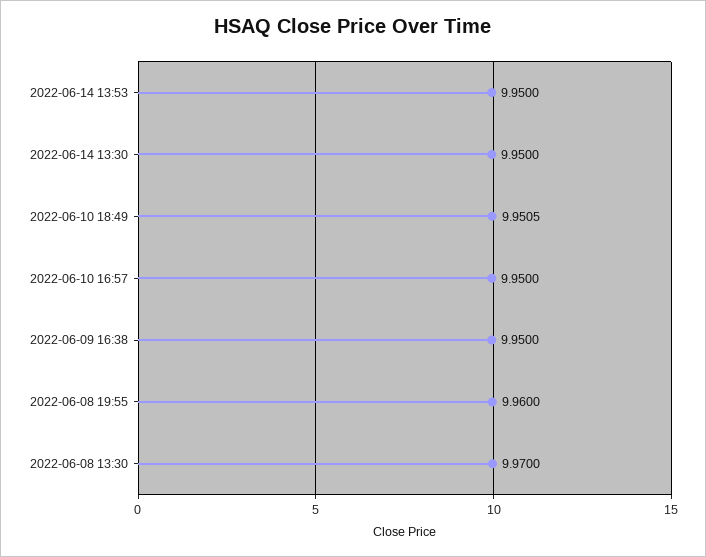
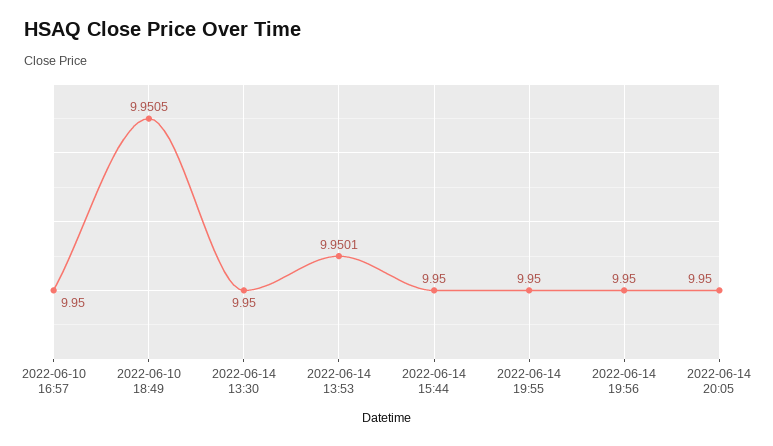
2022-06-14 13:53: 9.95 -> 9.9501
2022-06-09 16:38: 9.95 -> none
2022-06-08 19:55: 9.96 -> none
2022-06-08 13:30: 9.97 -> none
2022-06-14 15:44: none -> 9.95
2022-06-14 19:55: none -> 9.95
2022-06-14 19:56: none -> 9.95
2022-06-14 20:05: none -> 9.95

